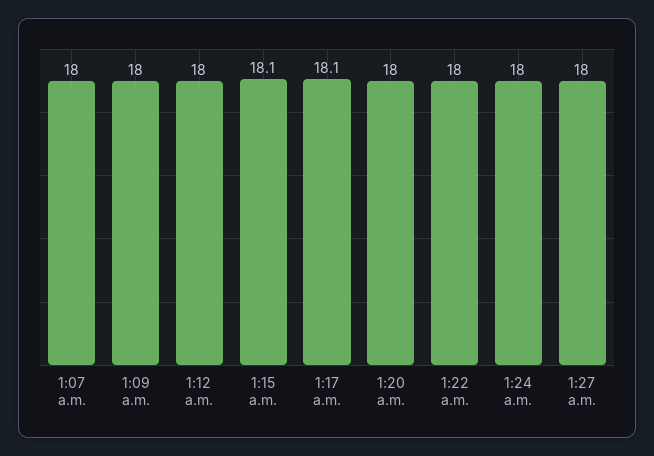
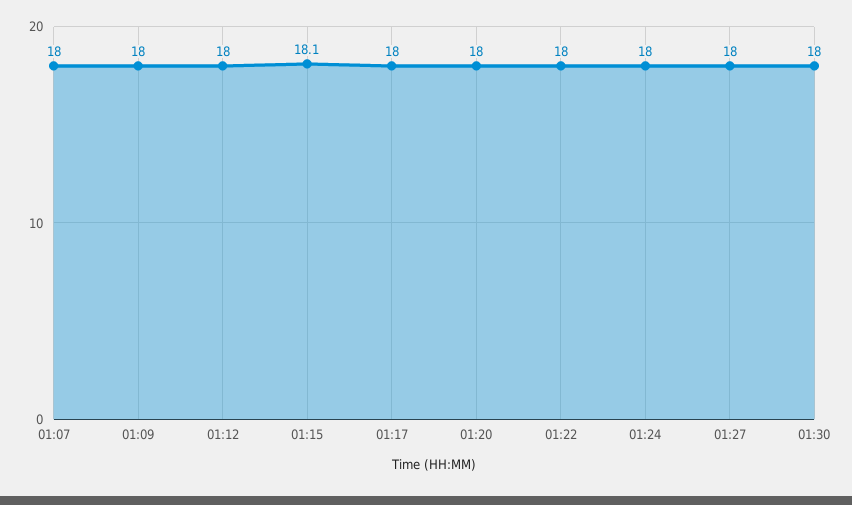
1:17 a.m.: 18.1 -> 18
01:30: none -> 18

